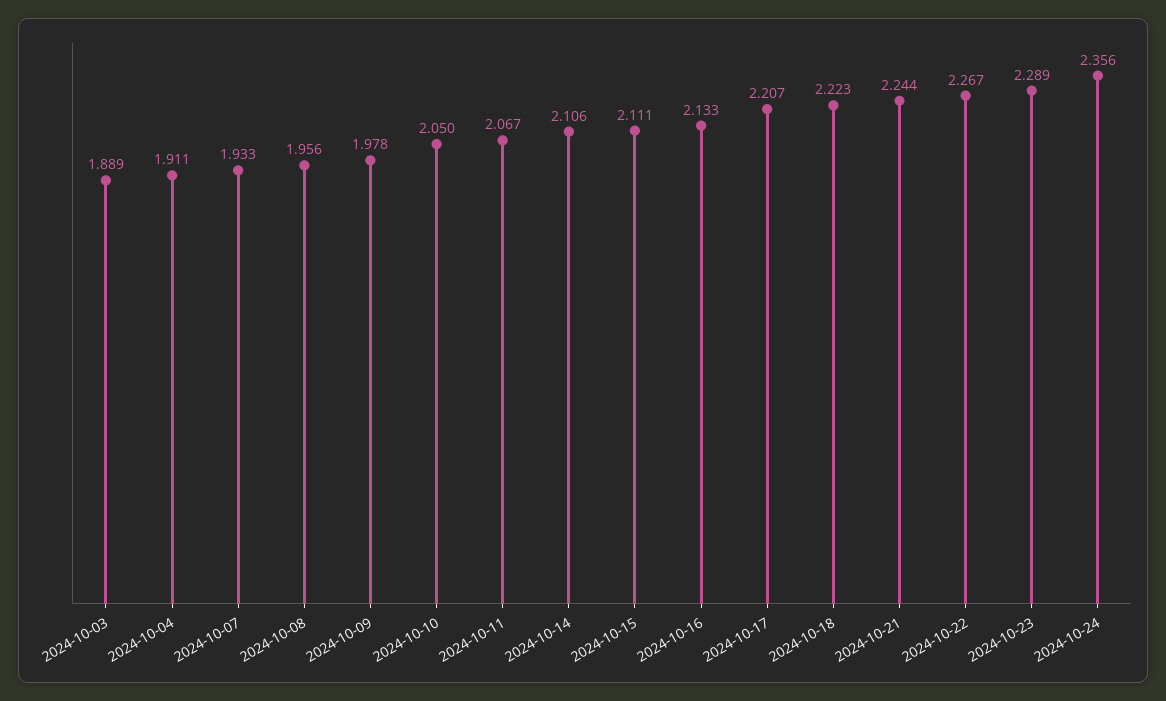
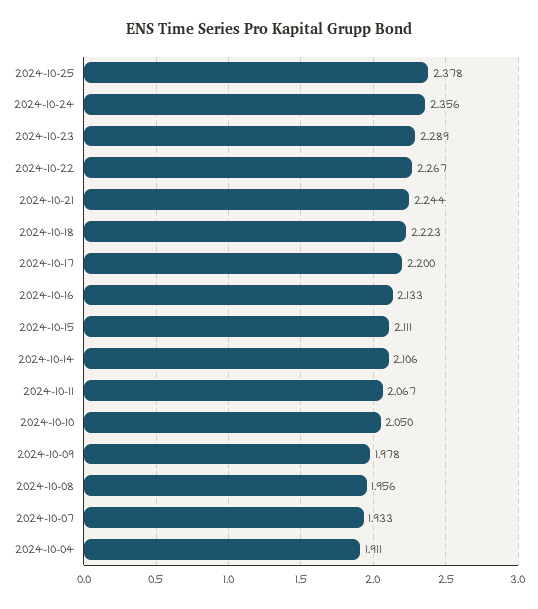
2024-10-03: 1.889 -> none
2024-10-17: 2.207 -> 2.2
2024-10-25: none -> 2.378

